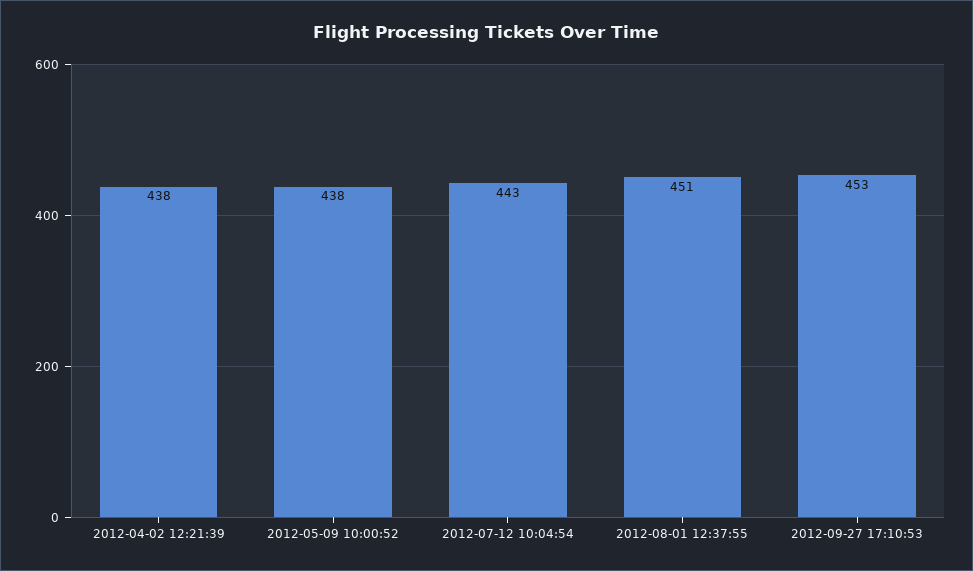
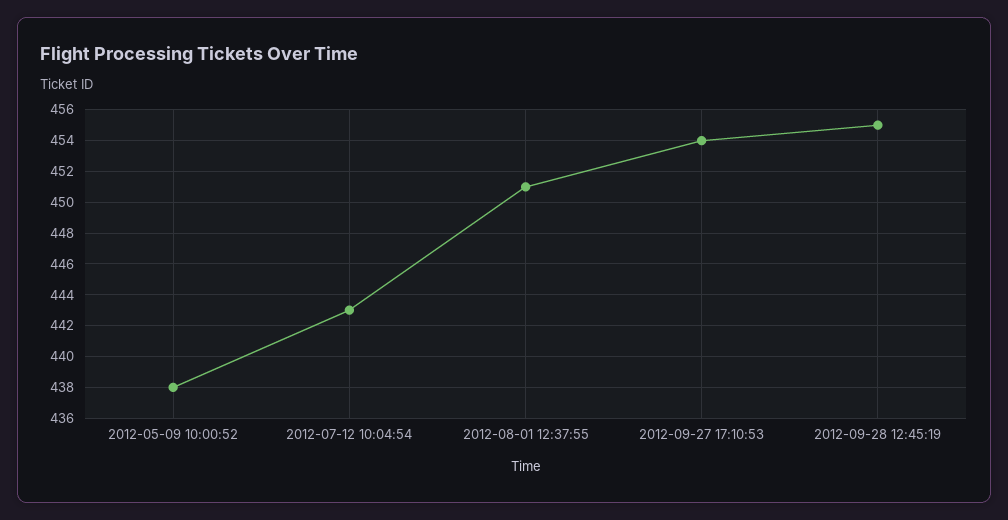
2012-04-02 12:21:39: 438 -> none
2012-09-27 17:10:53: 453 -> 454
2012-09-28 12:45:19: none -> 455

